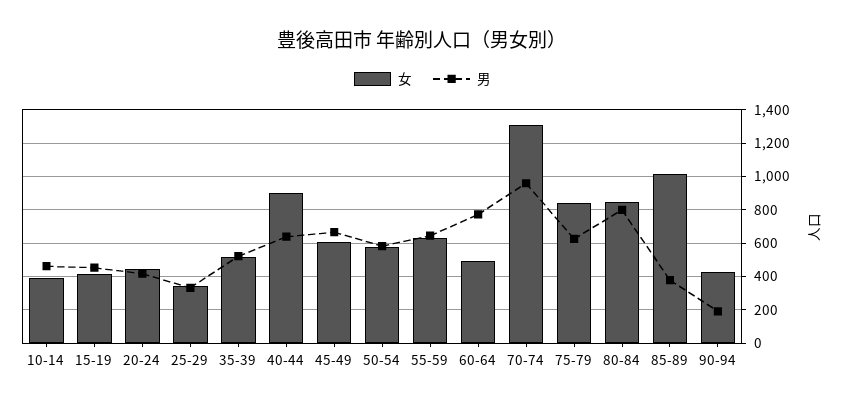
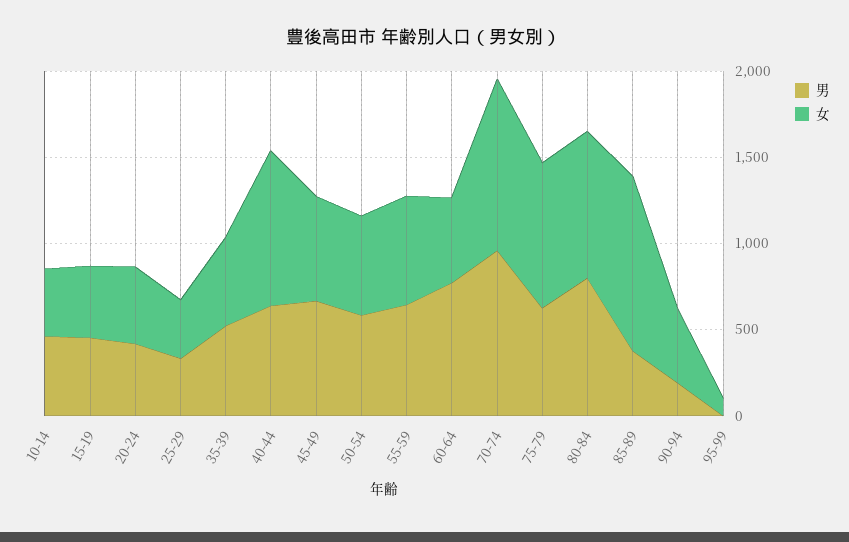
女, 70-74: 1300 -> 1000
男, 95-99: none -> 0
女, 95-99: none -> 100

